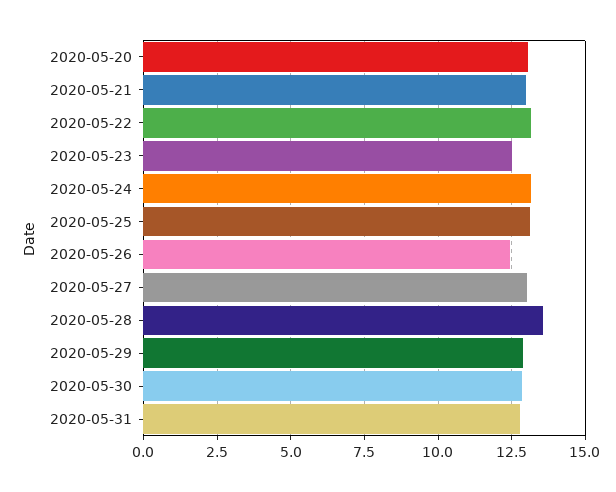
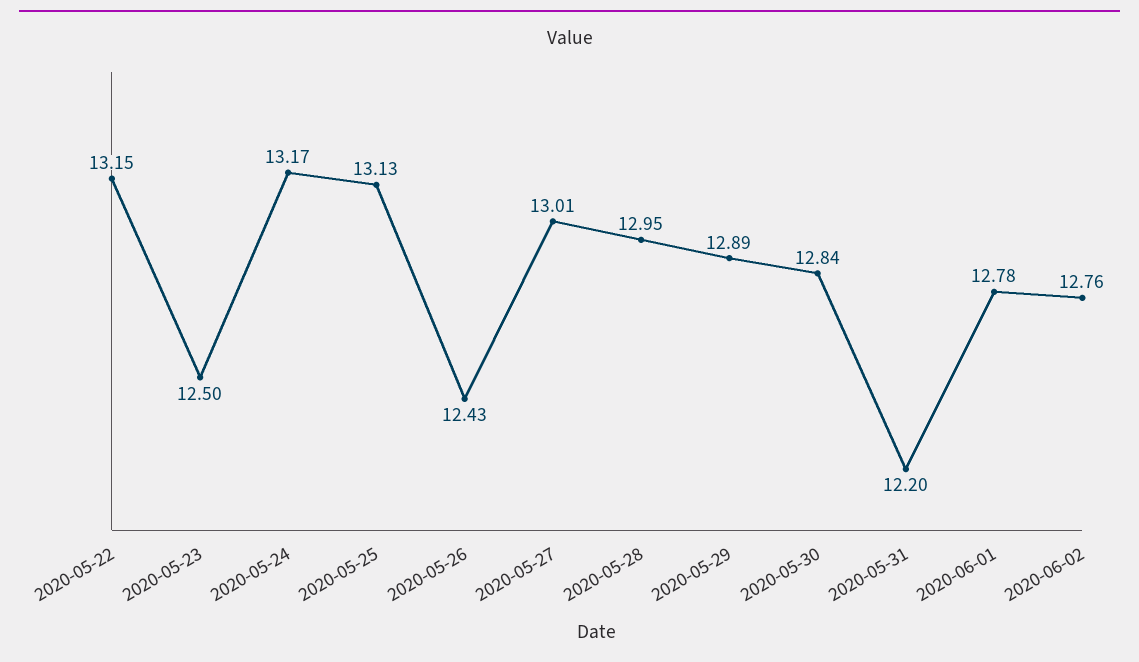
2020-05-20: 13 -> none
2020-05-21: 13 -> none
2020-05-28: 13.5 -> 12.95
2020-05-31: 12.75 -> 12.2
2020-06-01: none -> 12.78
2020-06-02: none -> 12.76

